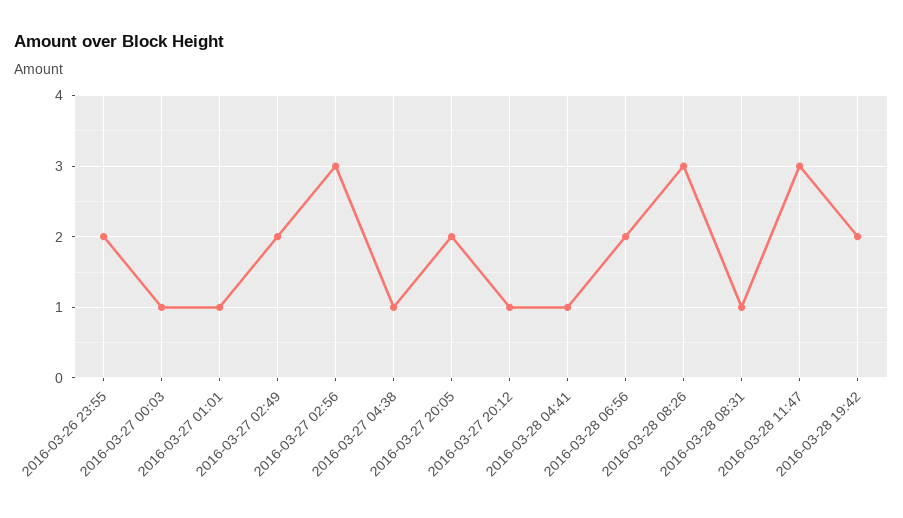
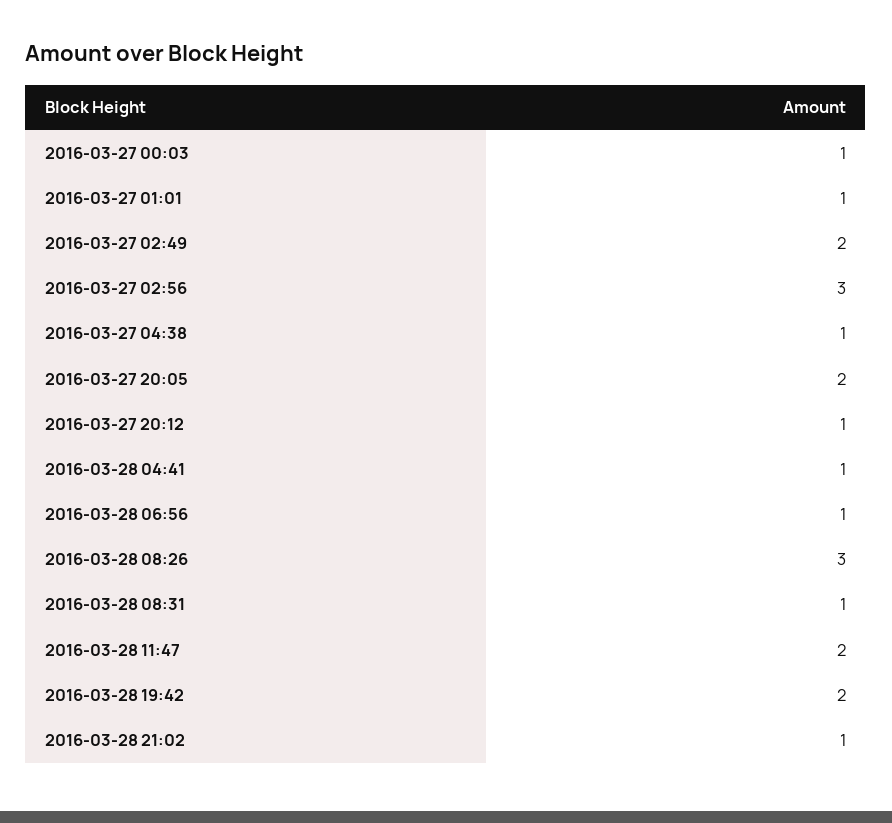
2016-03-26 23:55: 2 -> none
2016-03-28 06:56: 2 -> 1
2016-03-28 11:47: 3 -> 2
2016-03-28 21:02: none -> 1

